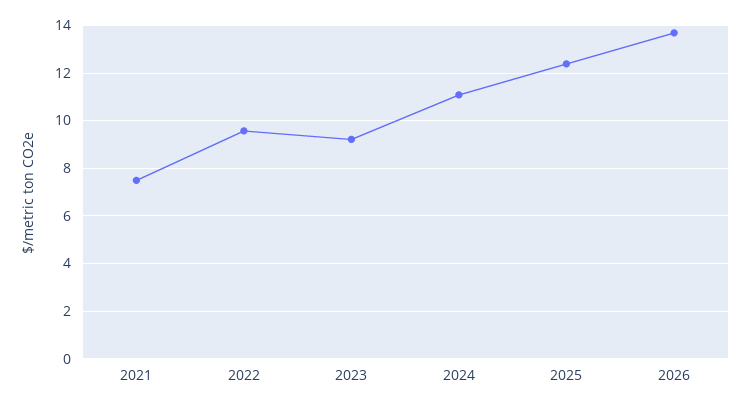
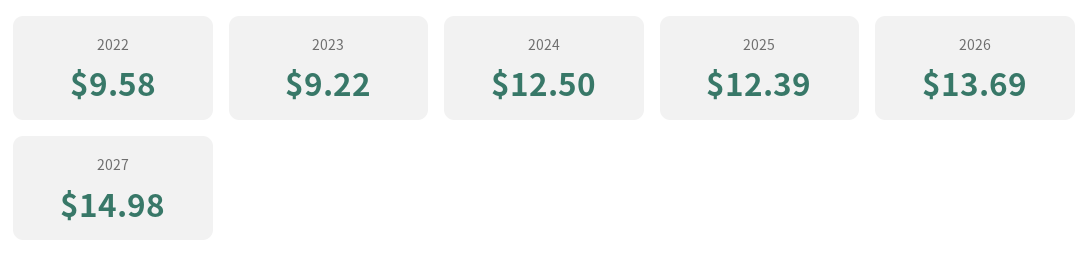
2021: 7.5 -> none
2024: 11 -> 12.5
2027: none -> 14.98

